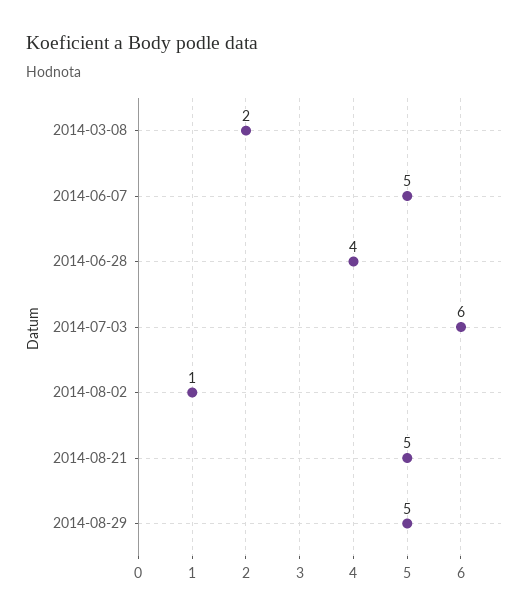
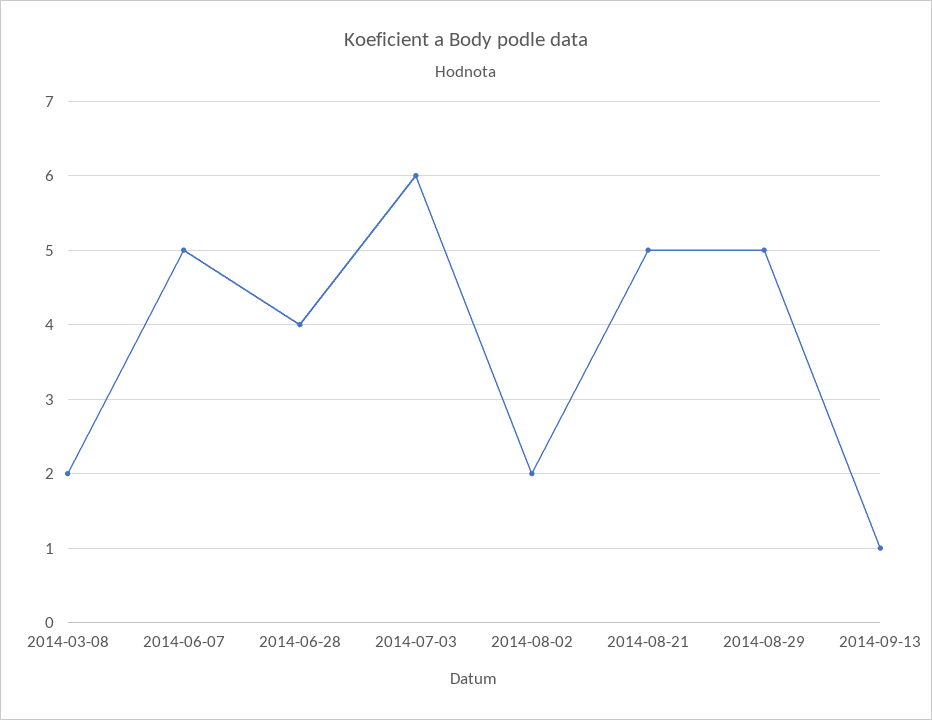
2014-08-02: 1 -> 2
2014-09-13: none -> 1

